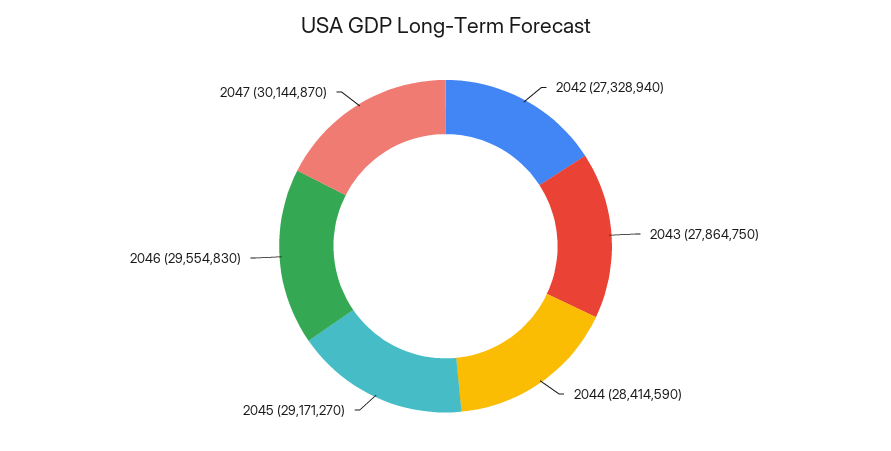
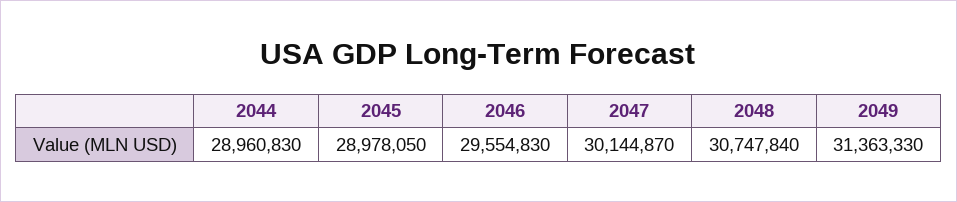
2042: 27328940 -> none
2043: 27864750 -> none
2044: 28414590 -> 28960830
2045: 29171270 -> 28978050
2048: none -> 30747840
2049: none -> 31363330

